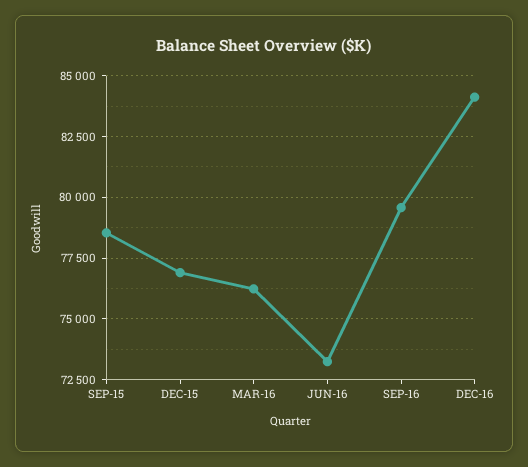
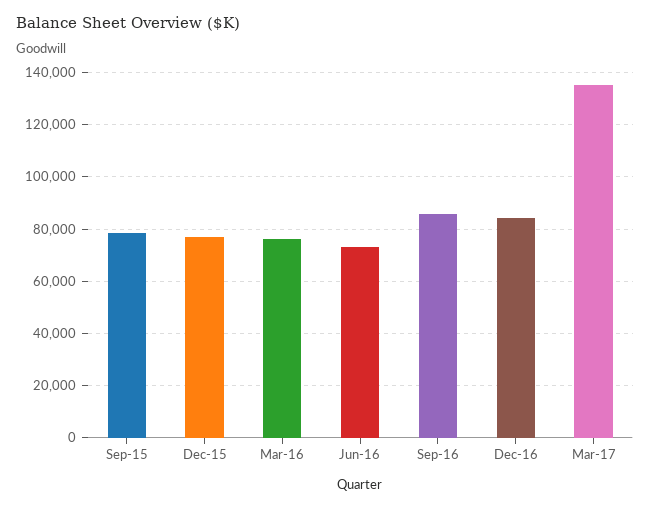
SEP-16: 79500 -> 85000
Mar-17: none -> 135000

